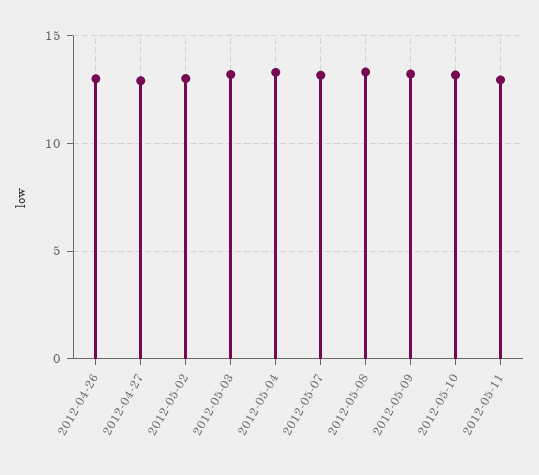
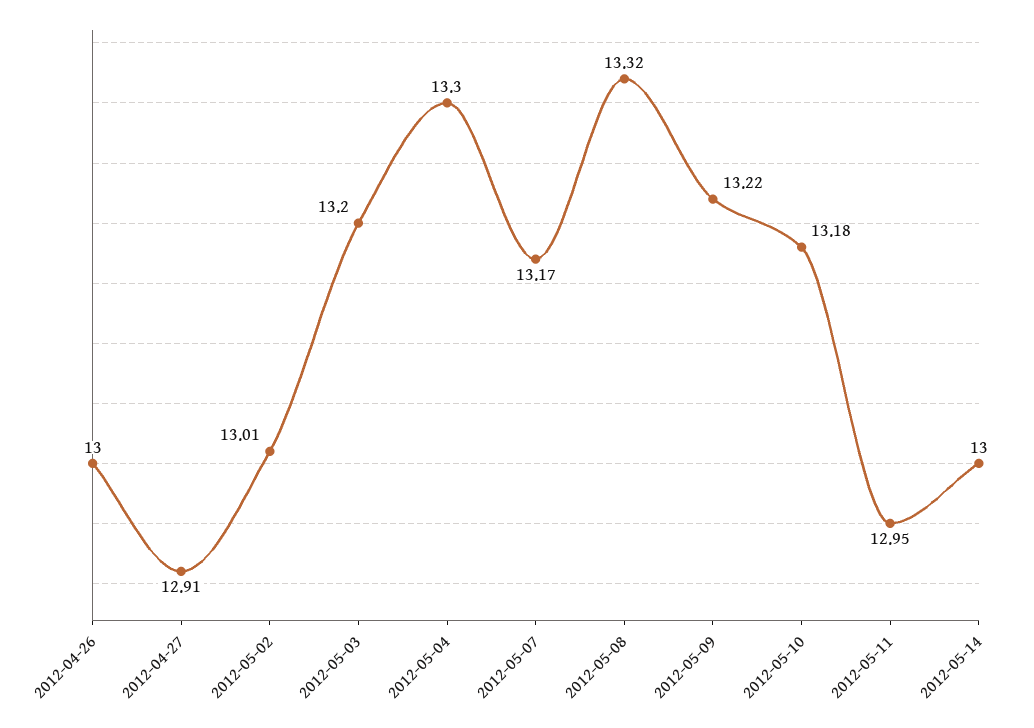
2012-05-14: none -> 13

